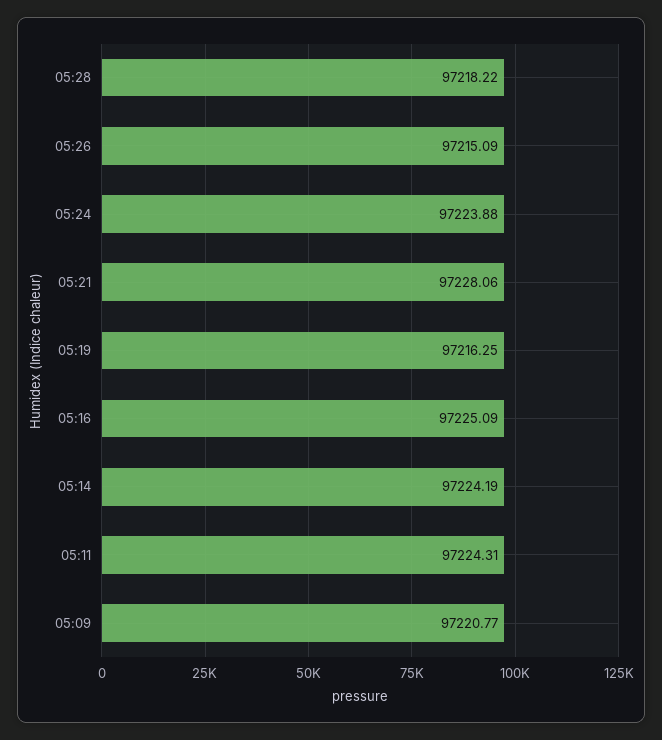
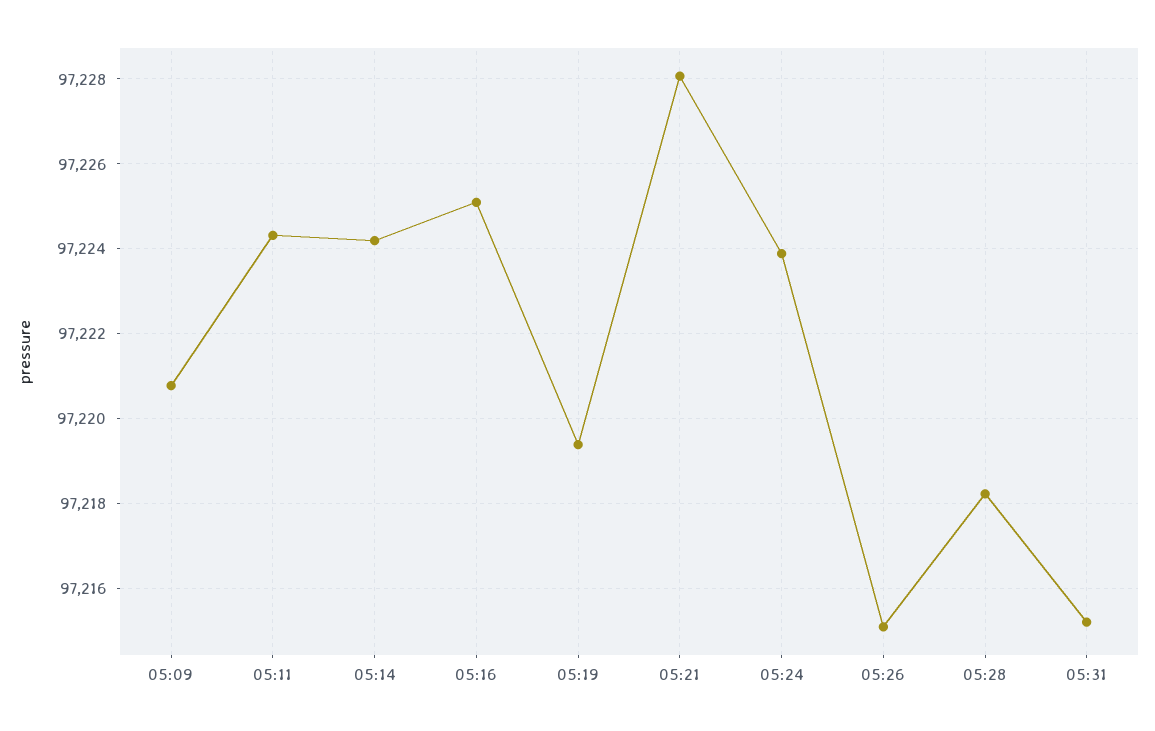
05:19: 97216.25 -> 97219.4
05:31: none -> 97215.2

